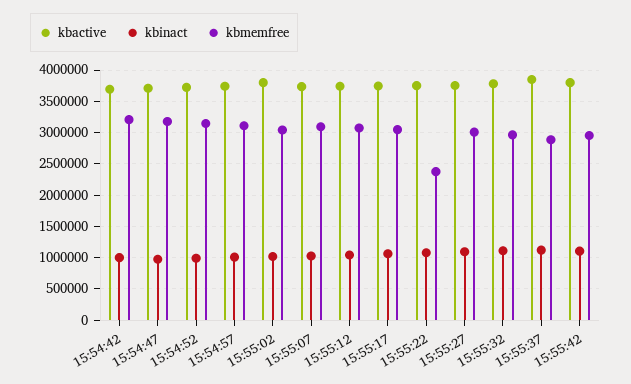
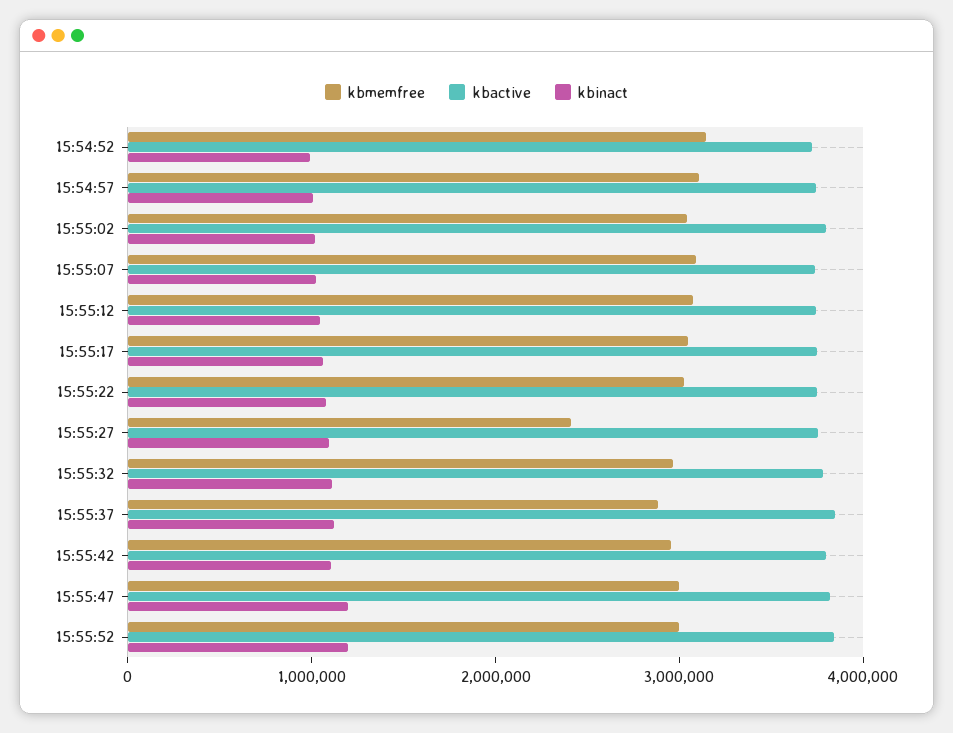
kbactive, 15:54:42: 3700000 -> none
kbinact, 15:54:42: 1000000 -> none
kbmemfree, 15:54:42: 3200000 -> none
kbactive, 15:54:47: 3700000 -> none
kbinact, 15:54:47: 1000000 -> none
kbmemfree, 15:54:47: 3200000 -> none
kbmemfree, 15:55:22: 2400000 -> 3000000
kbmemfree, 15:55:27: 3000000 -> 2400000
kbmemfree, 15:55:47: none -> 3000000
kbactive, 15:55:47: none -> 3800000
kbinact, 15:55:47: none -> 1200000
kbmemfree, 15:55:52: none -> 3000000
kbactive, 15:55:52: none -> 3800000
kbinact, 15:55:52: none -> 1200000

